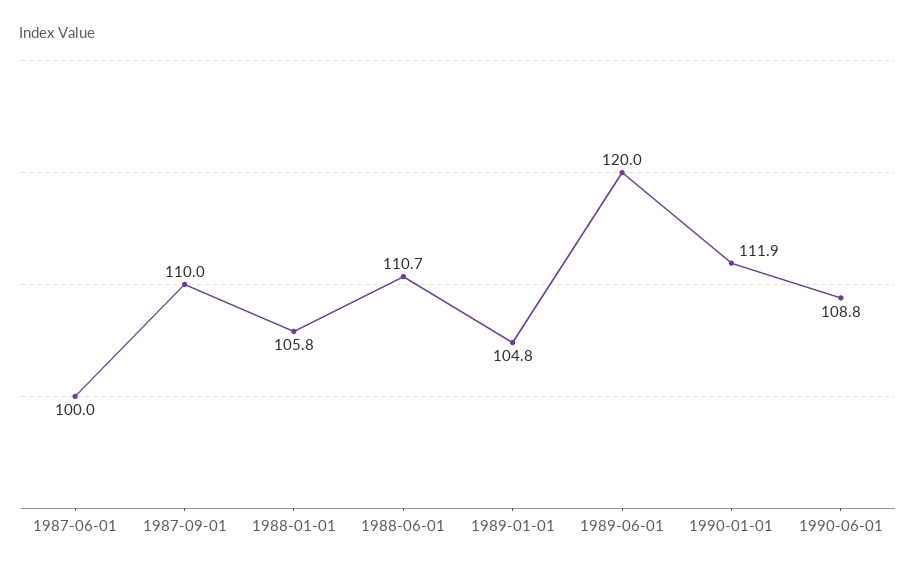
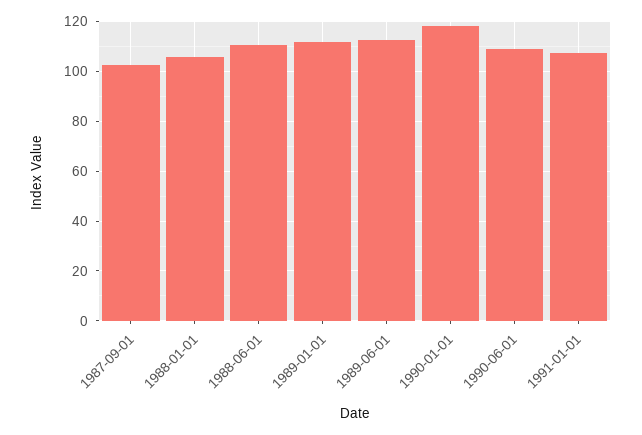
1987-06-01: 100 -> none
1987-09-01: 110 -> 102.5
1989-01-01: 104.8 -> 112.5
1989-06-01: 120 -> 112.5
1990-01-01: 111.9 -> 117.5
1991-01-01: none -> 107.5

